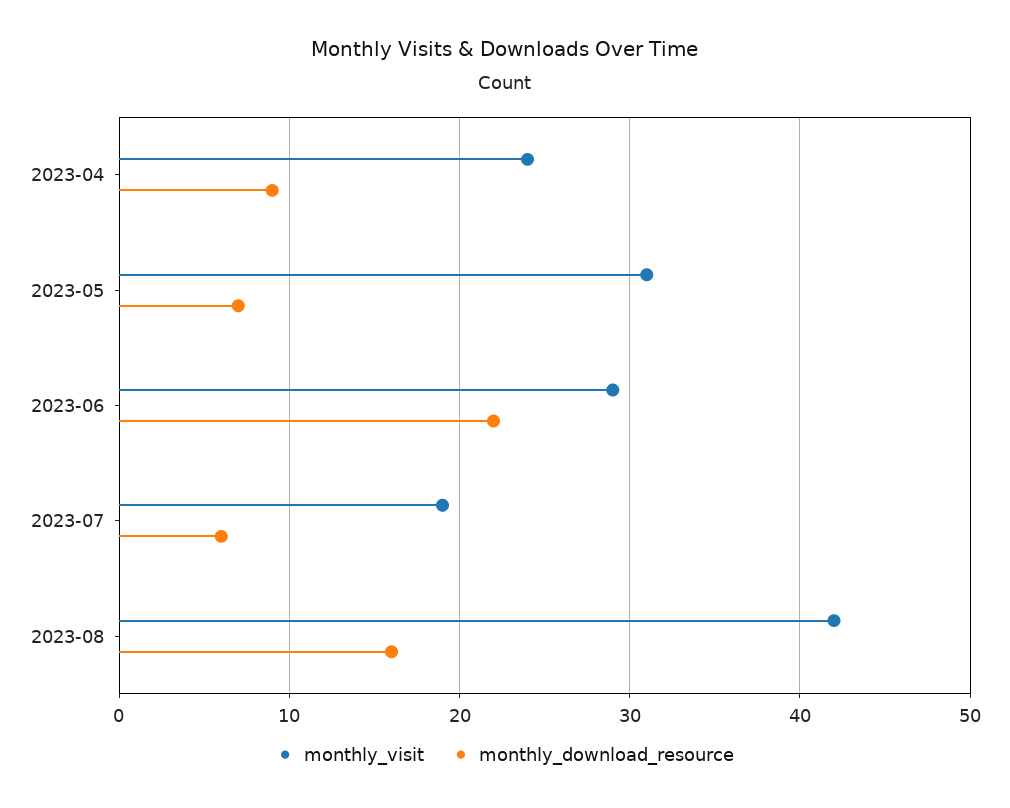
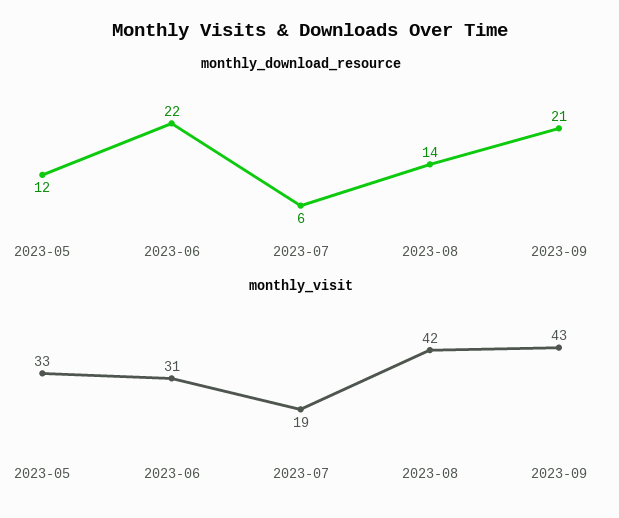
monthly_visit, 2023-04: 24 -> none
monthly_download_resource, 2023-04: 9 -> none
monthly_visit, 2023-05: 31 -> 33
monthly_download_resource, 2023-05: 7 -> 12
monthly_visit, 2023-06: 29 -> 31
monthly_download_resource, 2023-08: 16 -> 14
monthly_download_resource, 2023-09: none -> 21
monthly_visit, 2023-09: none -> 43

